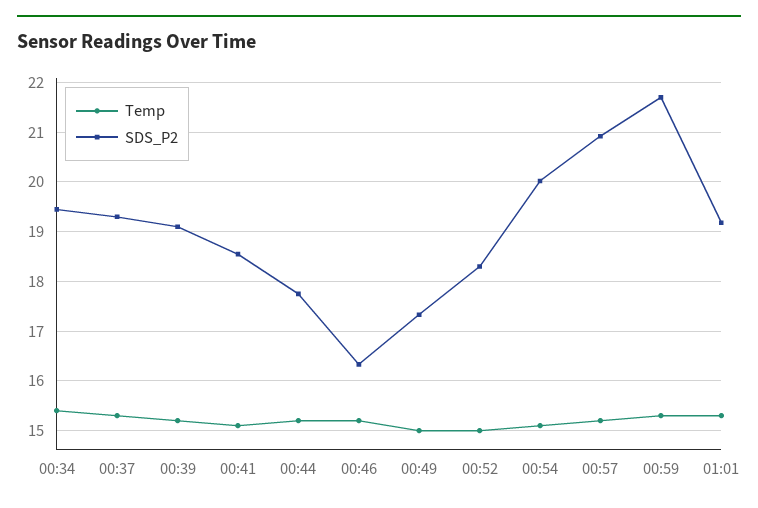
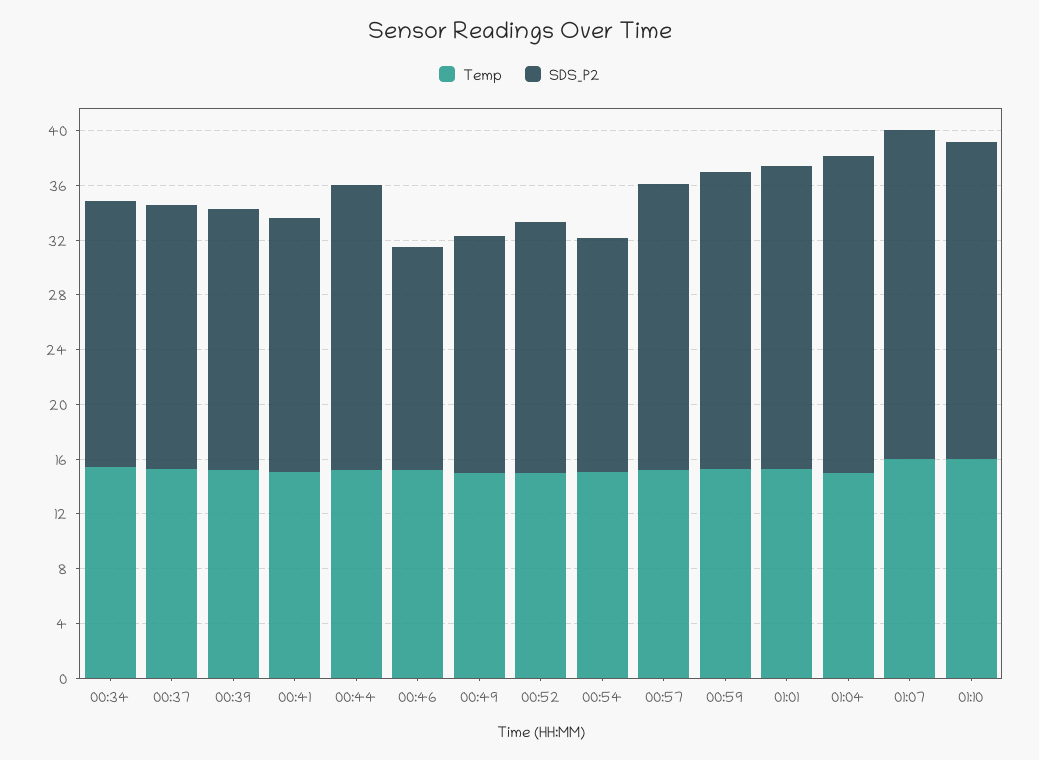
SDS_P2, 00:44: 17.8 -> 21
SDS_P2, 00:54: 20 -> 17
SDS_P2, 01:01: 19.2 -> 22
Temp, 01:04: none -> 15
SDS_P2, 01:04: none -> 23
Temp, 01:07: none -> 16
SDS_P2, 01:07: none -> 24
Temp, 01:10: none -> 16
SDS_P2, 01:10: none -> 23

